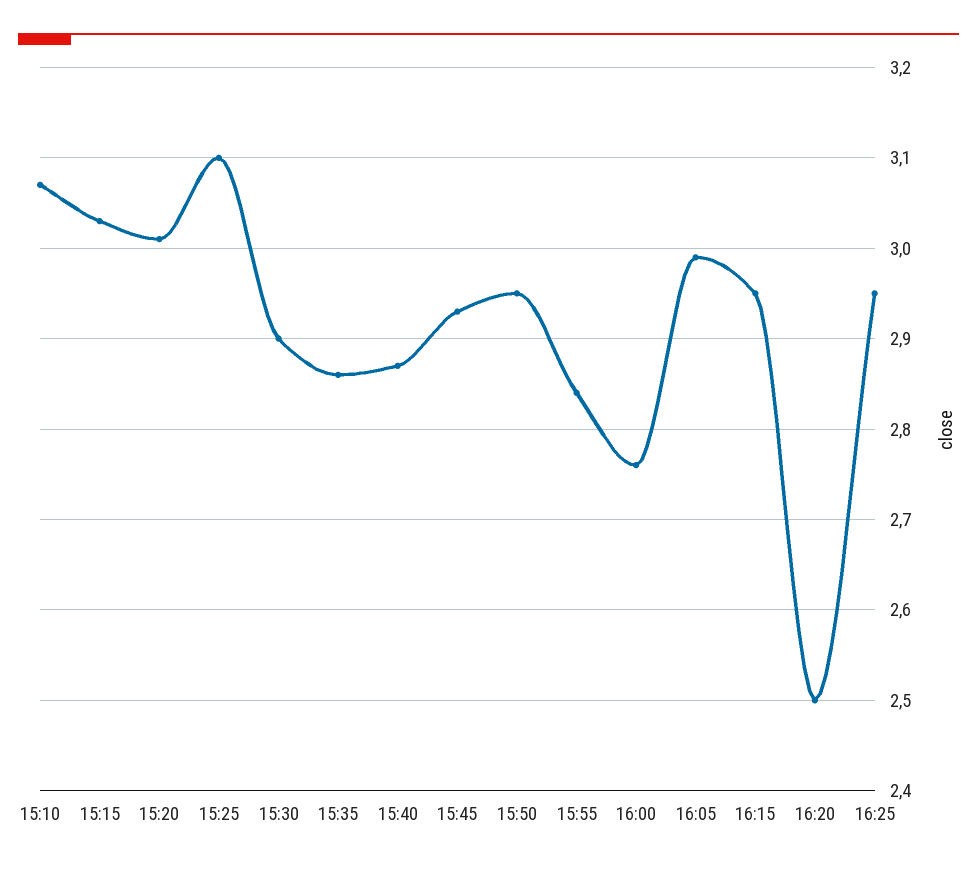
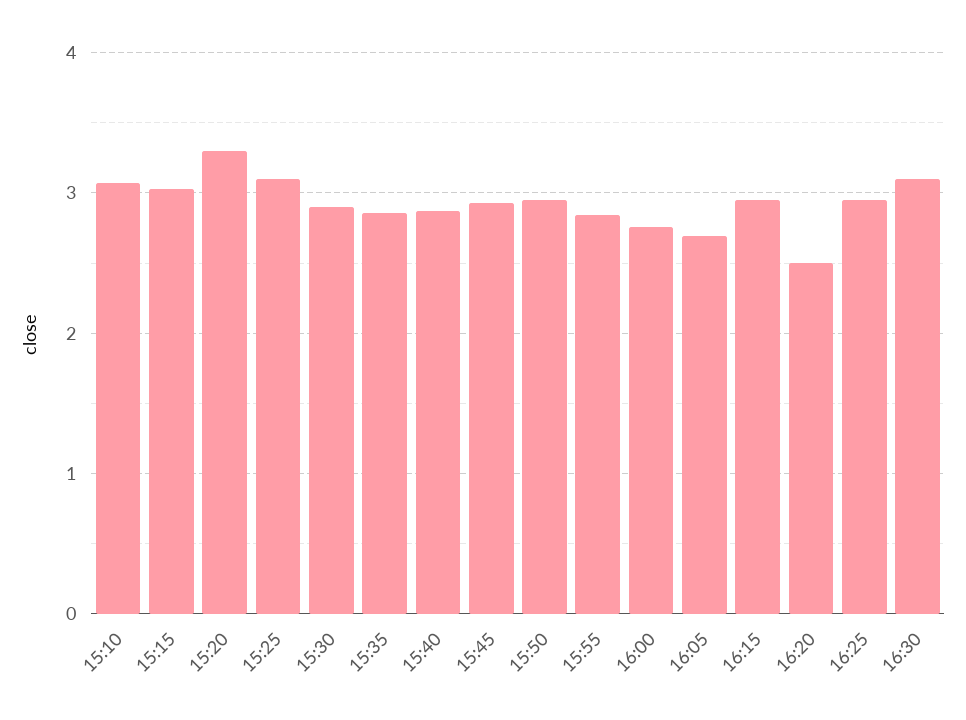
15:20: 3.01 -> 3.3
16:05: 2.99 -> 2.7
16:30: none -> 3.1

